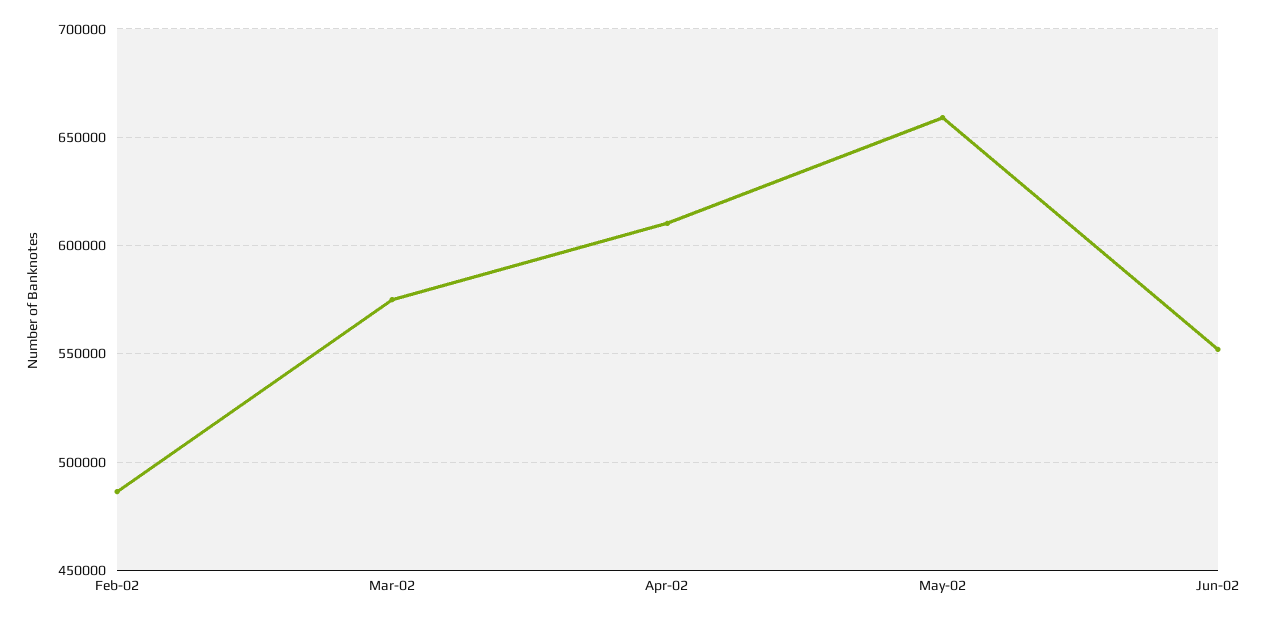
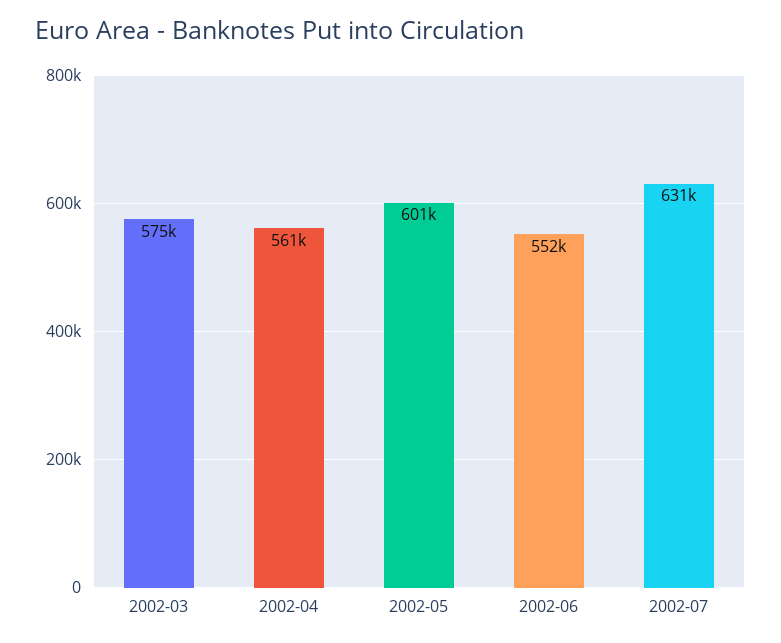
Feb-02: 485000 -> none
Apr-02: 610000 -> 561000
May-02: 660000 -> 601000
2002-07: none -> 631000

